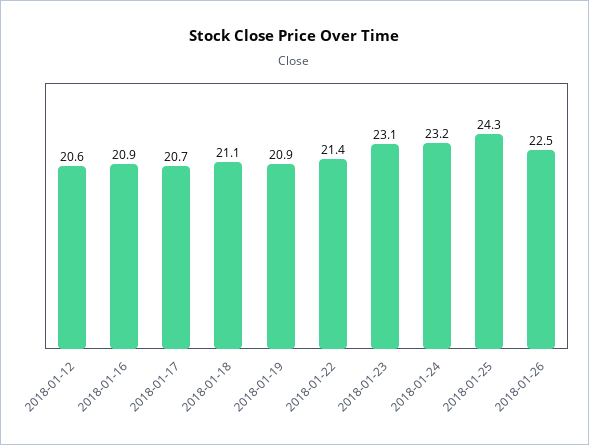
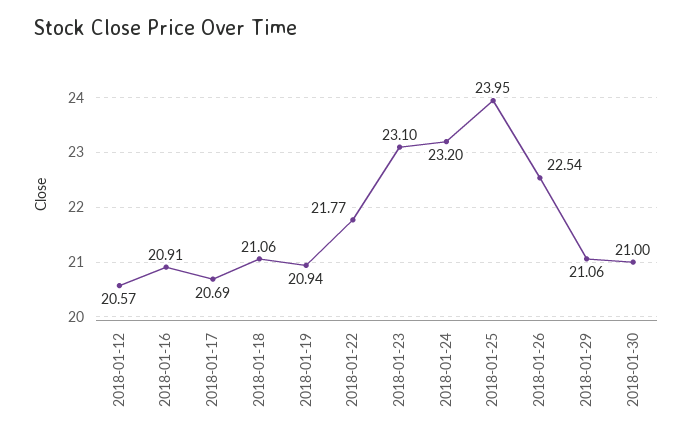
2018-01-22: 21.4 -> 21.77
2018-01-25: 24.3 -> 23.95
2018-01-29: none -> 21.06
2018-01-30: none -> 21

